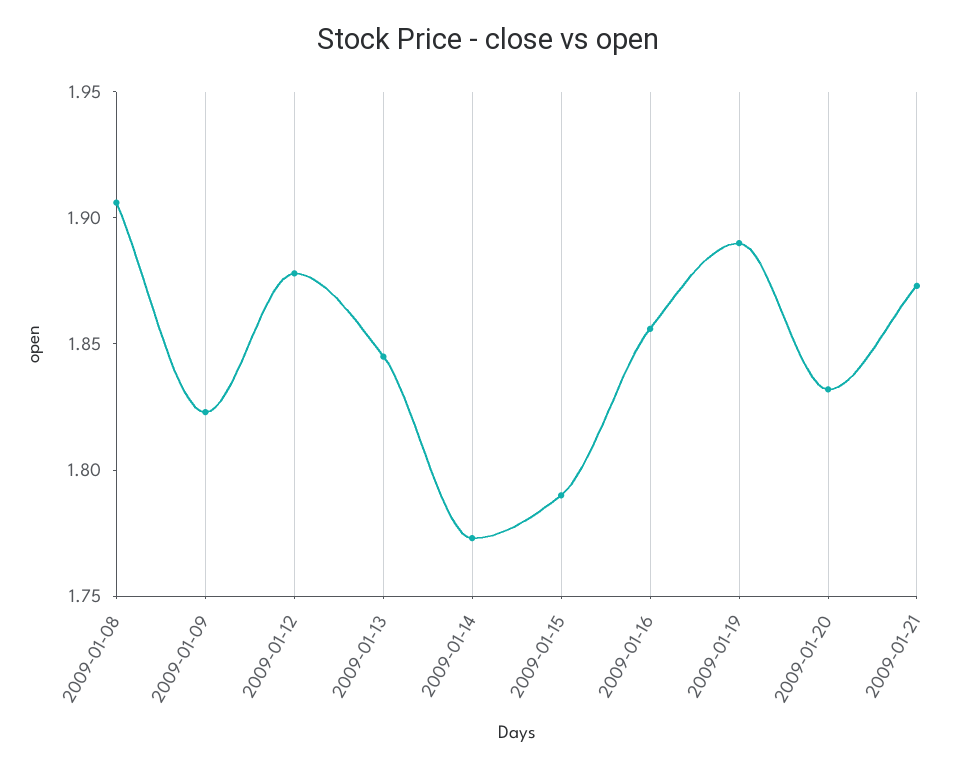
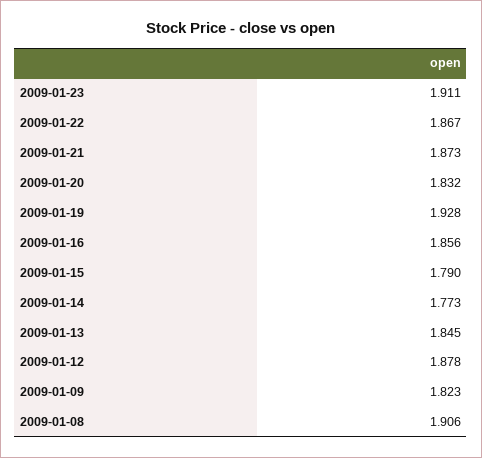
2009-01-19: 1.89 -> 1.928
2009-01-23: none -> 1.911
2009-01-22: none -> 1.867

